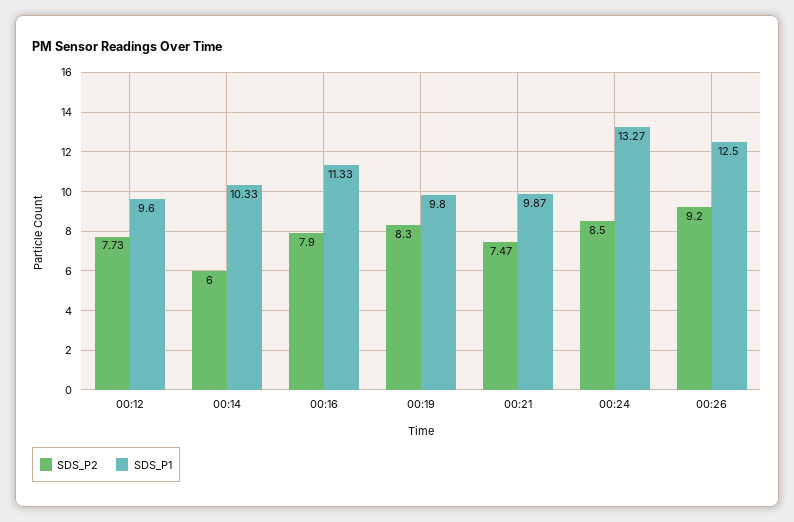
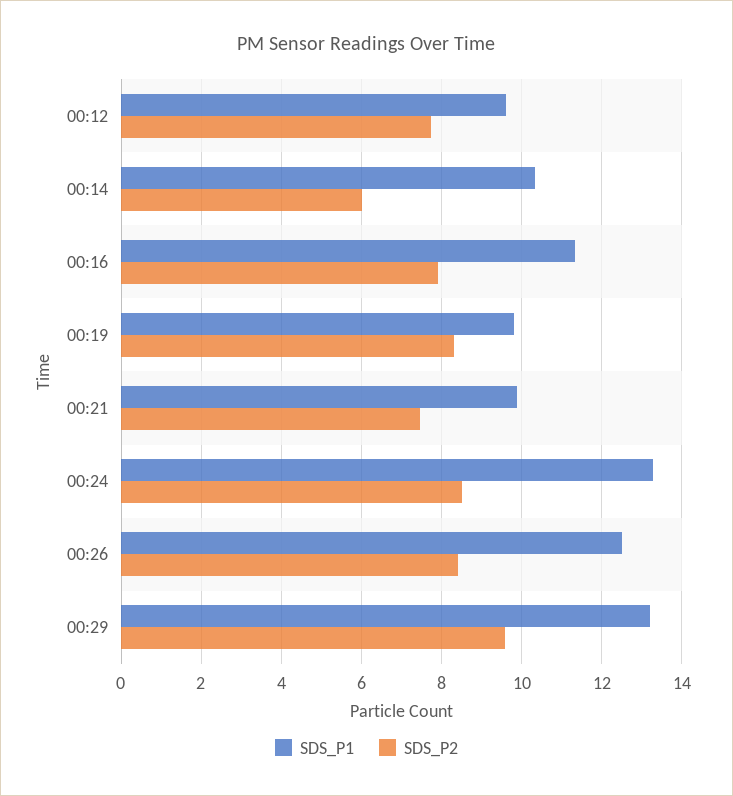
SDS_P2, 00:26: 9.2 -> 8.4
SDS_P1, 00:29: none -> 13.2
SDS_P2, 00:29: none -> 9.6

